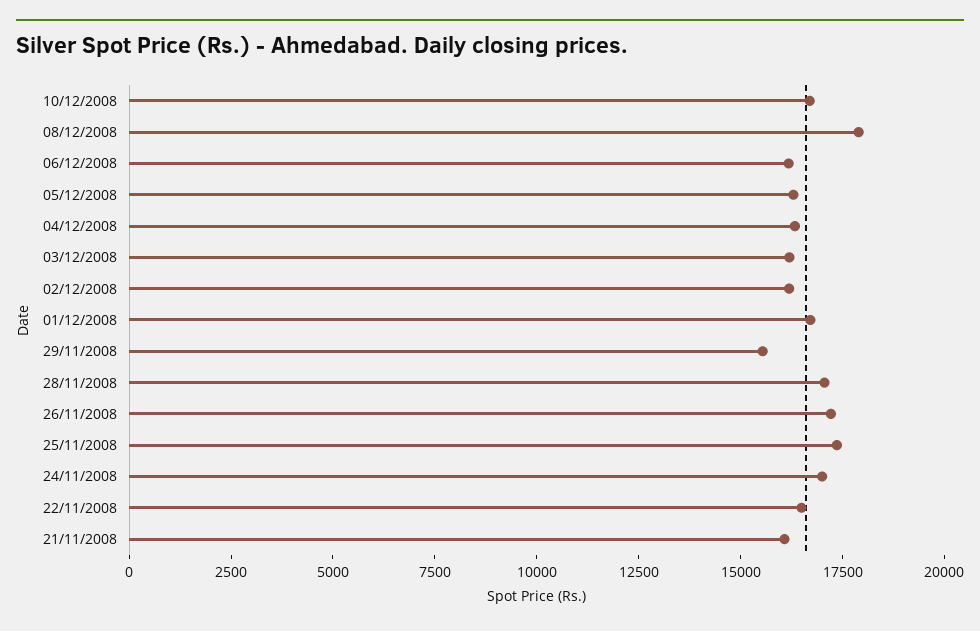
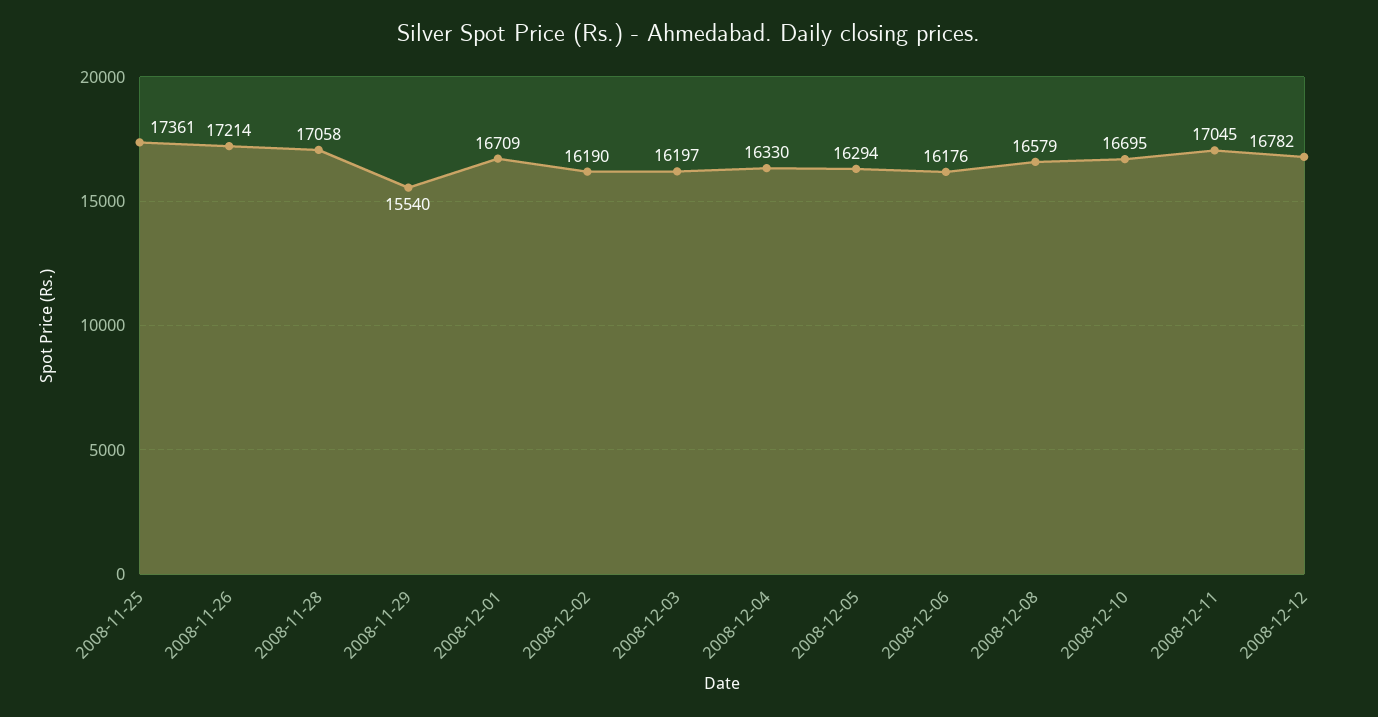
08/12/2008: 18000 -> 16579
24/11/2008: 17000 -> none
22/11/2008: 16500 -> none
21/11/2008: 16000 -> none
2008-12-11: none -> 17045
2008-12-12: none -> 16782

